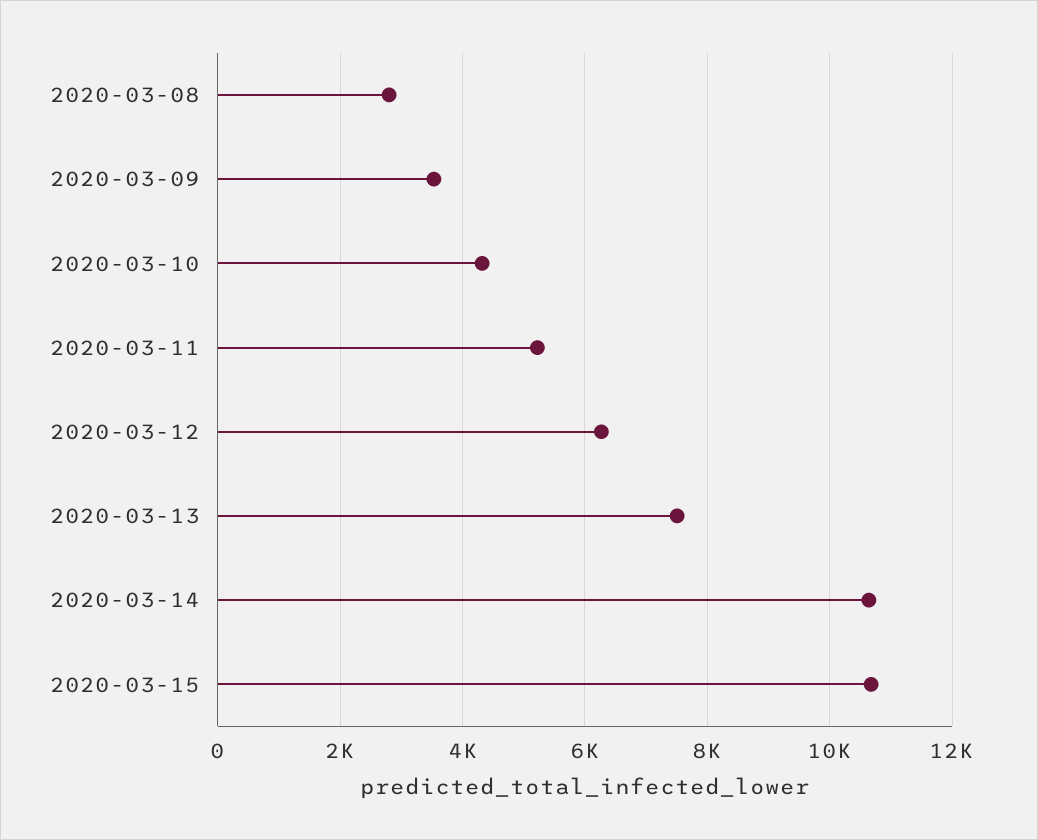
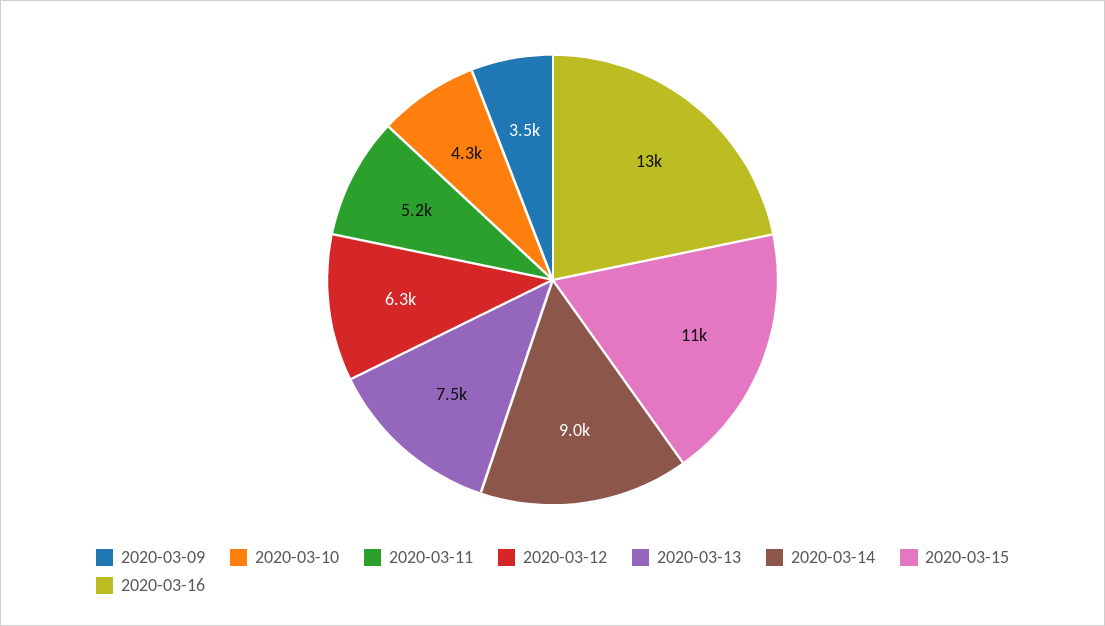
2020-03-08: 2800 -> none
2020-03-14: 10600 -> 9000
2020-03-16: none -> 13000

